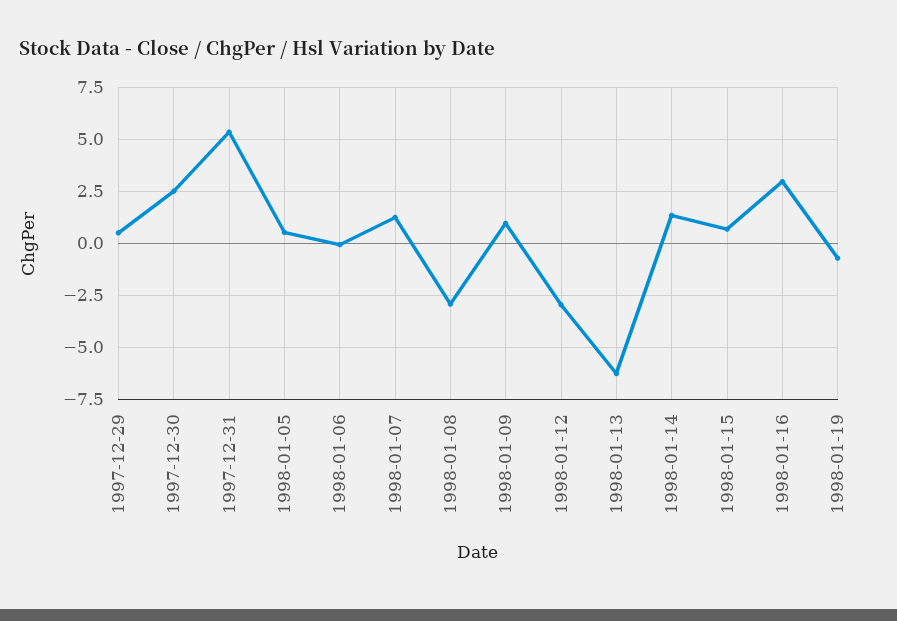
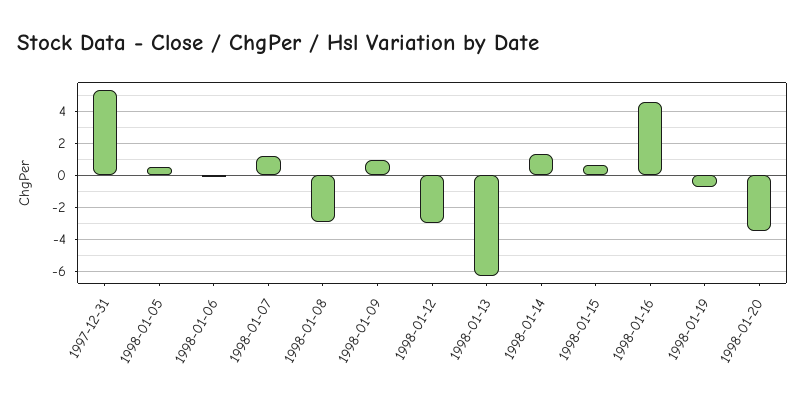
1997-12-29: 0.5 -> none
1997-12-30: 2.5 -> none
1998-01-16: 3 -> 4.5
1998-01-20: none -> -3.5

